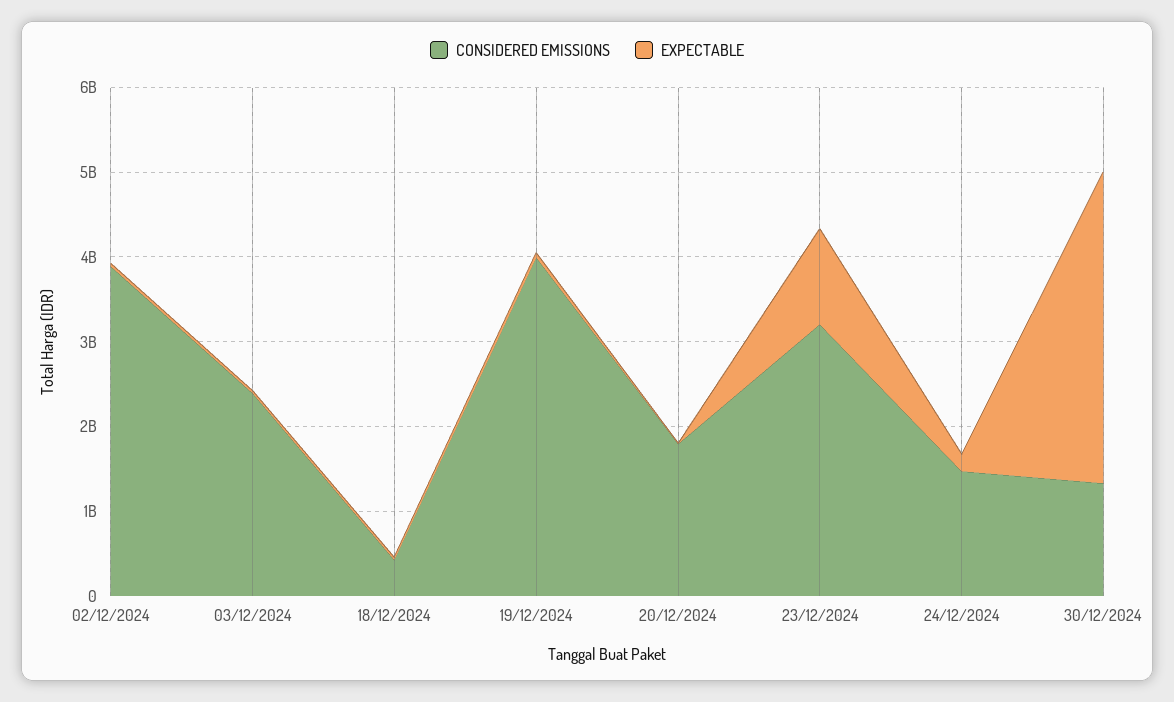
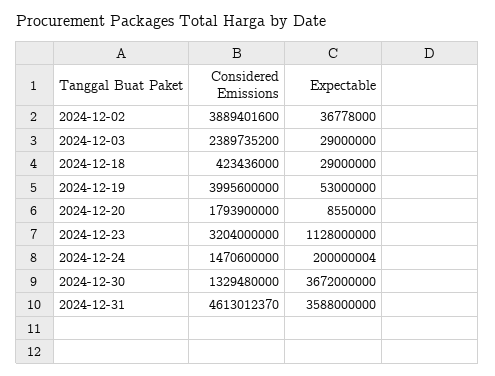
CONSIDERED EMISSIONS, 2024-12-31: none -> 4613012370
EXPECTABLE, 2024-12-31: none -> 3588000000

